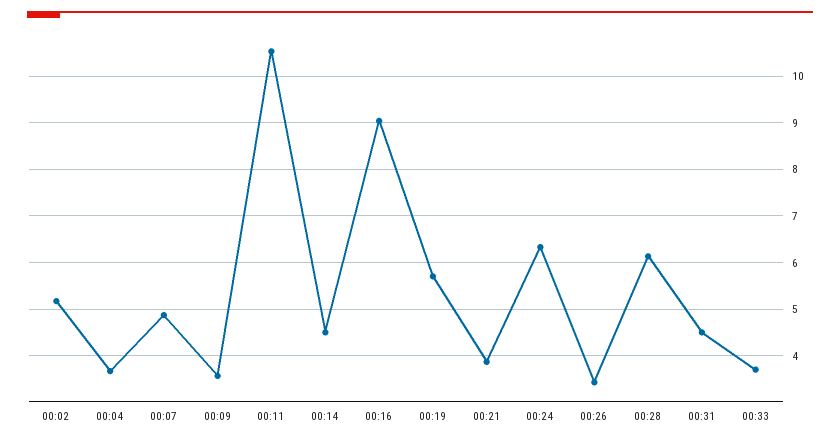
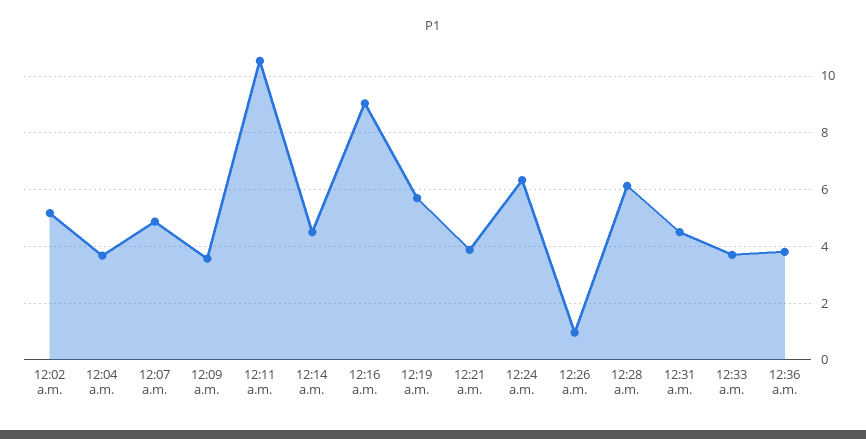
00:26: 3.4 -> 1
12:36 a.m.: none -> 3.75

